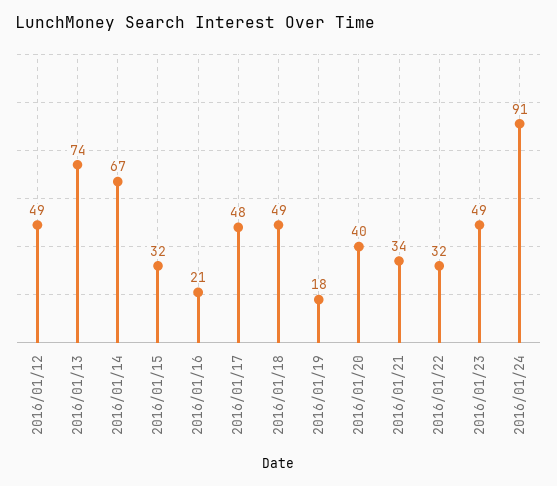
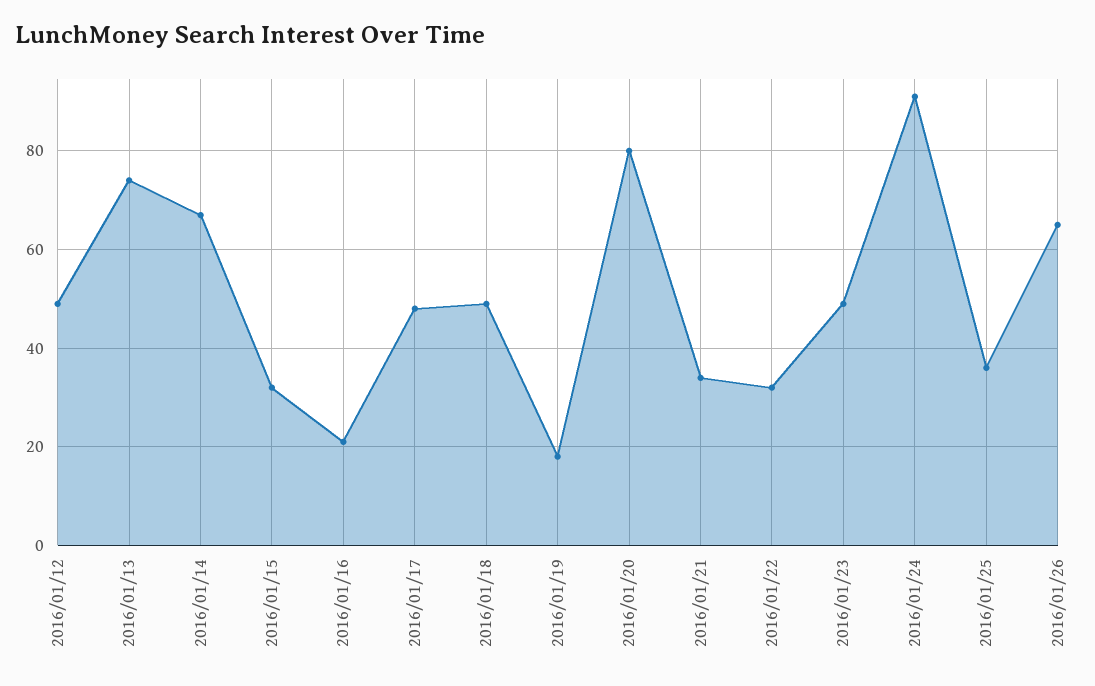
2016/01/20: 40 -> 80
2016/01/25: none -> 35
2016/01/26: none -> 65

